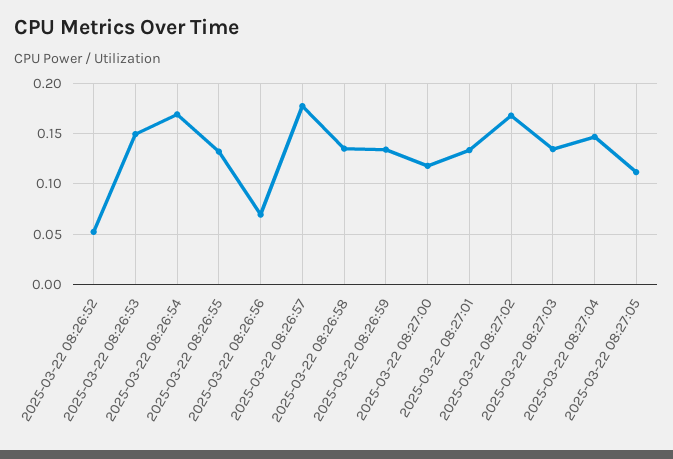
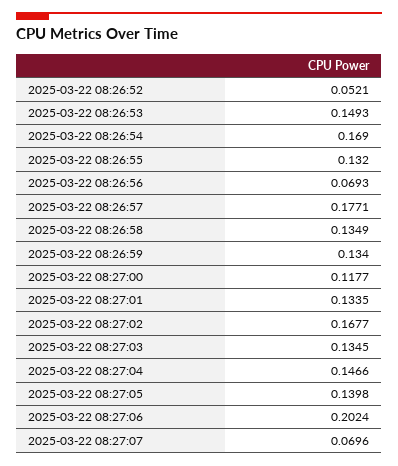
2025-03-22 08:27:05: 0.11 -> 0.1398
2025-03-22 08:27:06: none -> 0.2024
2025-03-22 08:27:07: none -> 0.0696

